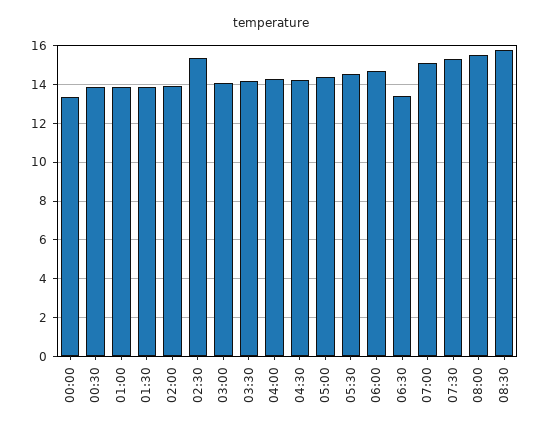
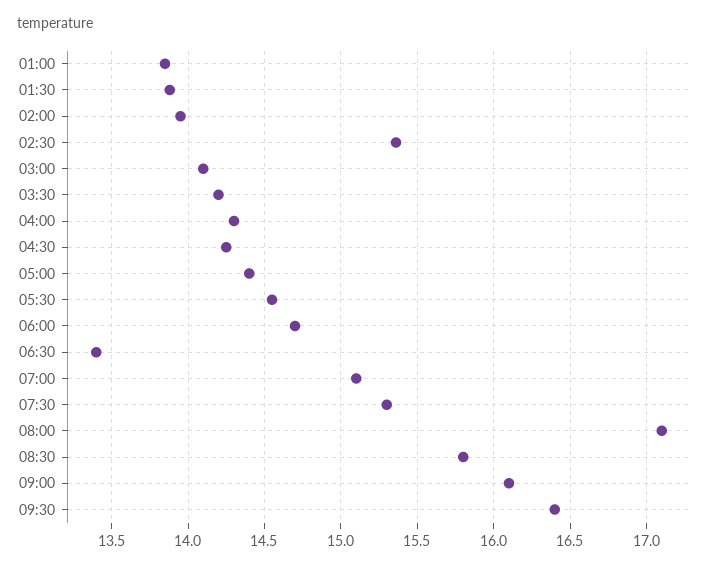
00:00: 13.5 -> none
00:30: 14 -> none
08:00: 15.5 -> 17.1
09:00: none -> 16.1
09:30: none -> 16.4

